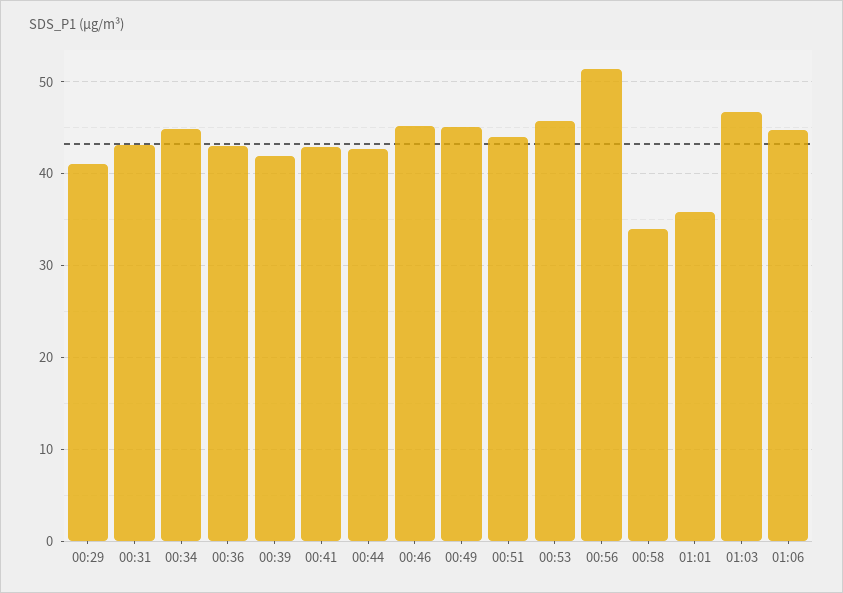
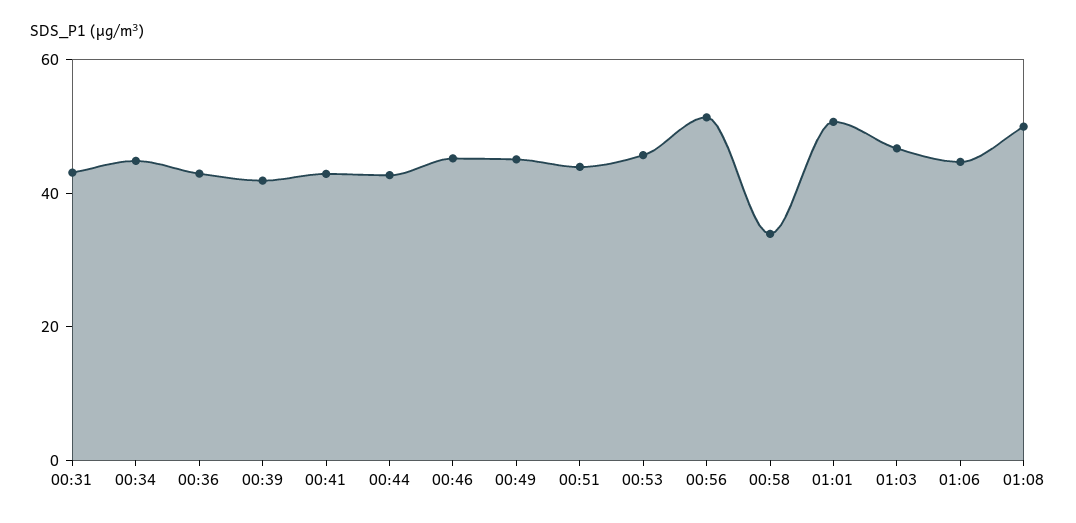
00:29: 41 -> none
01:01: 36 -> 50
01:08: none -> 50

